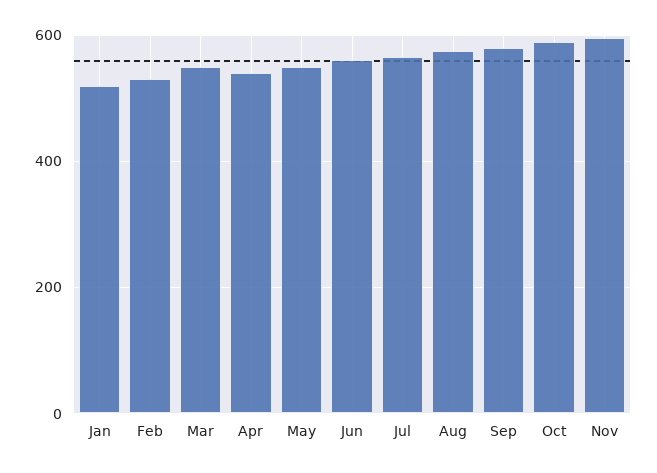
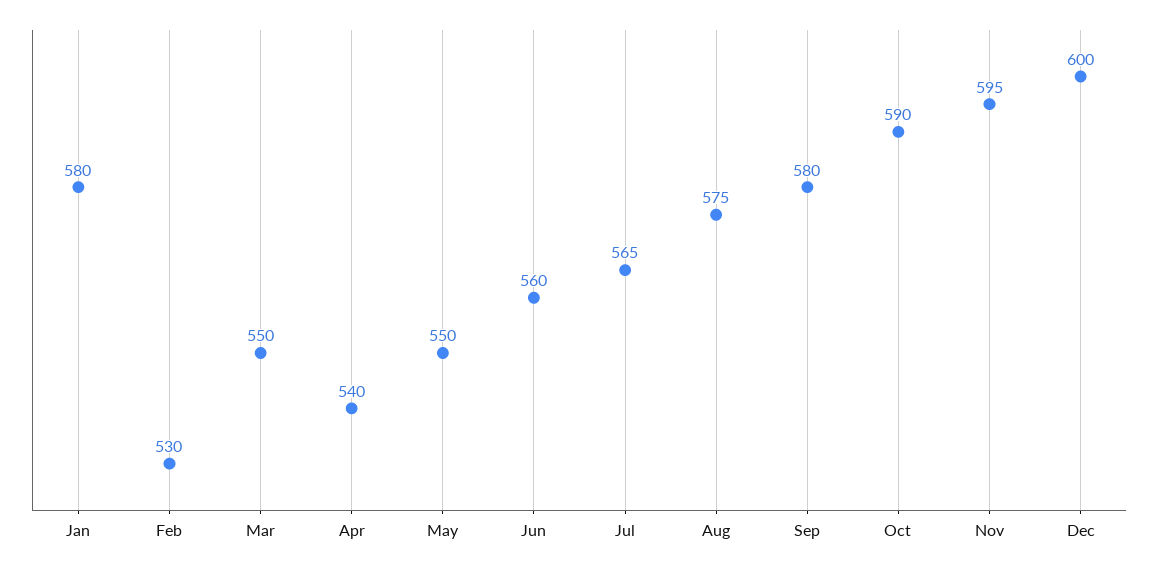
Jan: 520 -> 580
Dec: none -> 600

